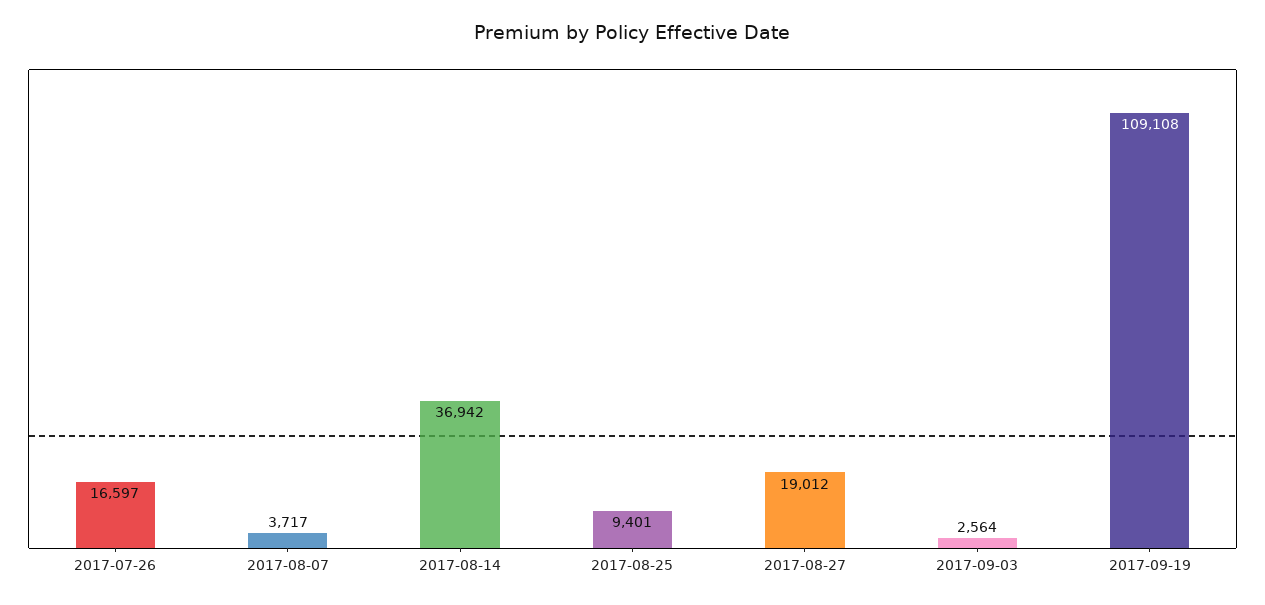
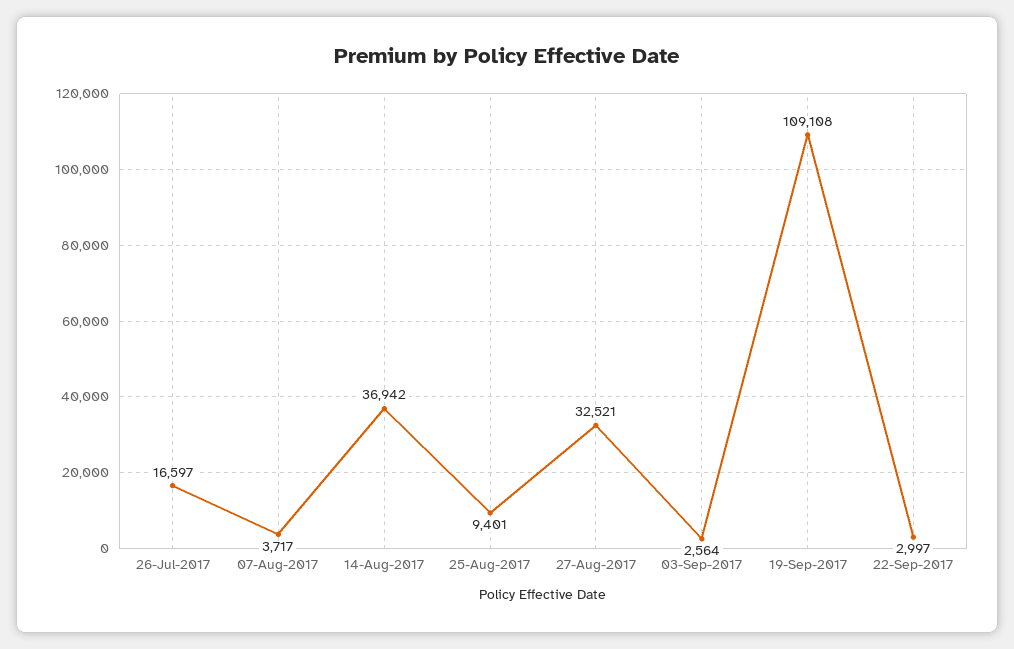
2017-08-27: 19012 -> 32521
22-Sep-2017: none -> 2997

